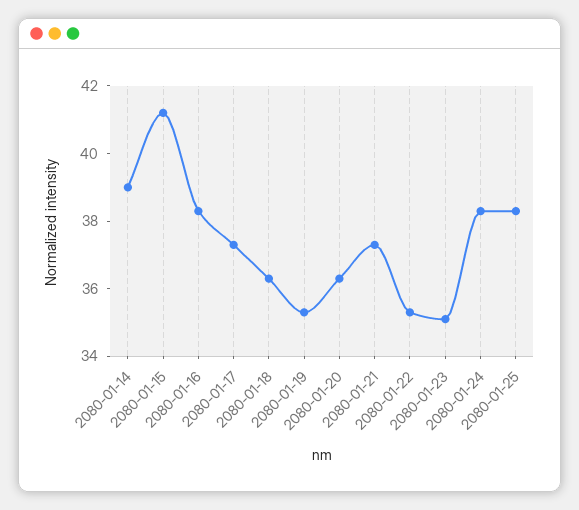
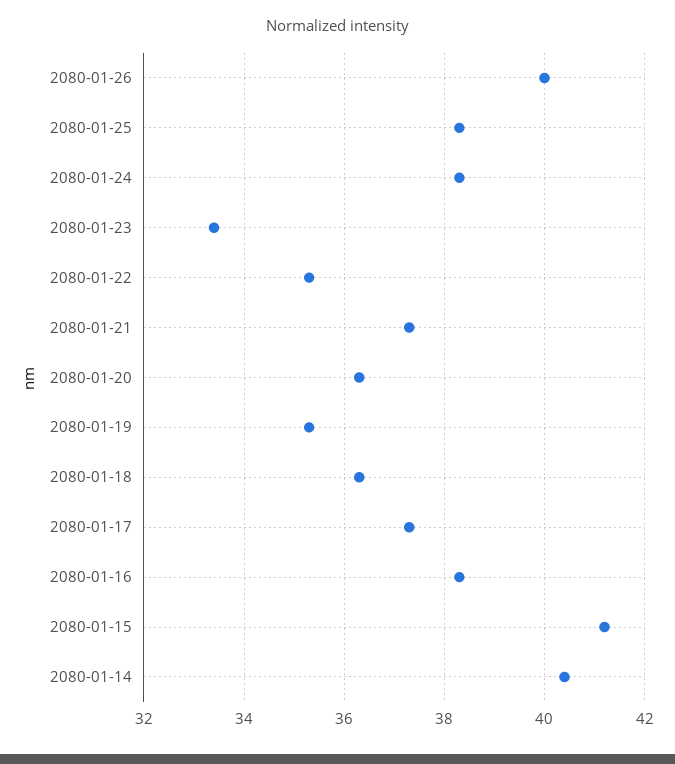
2080-01-14: 39 -> 40.5
2080-01-23: 35 -> 33.5
2080-01-26: none -> 40

